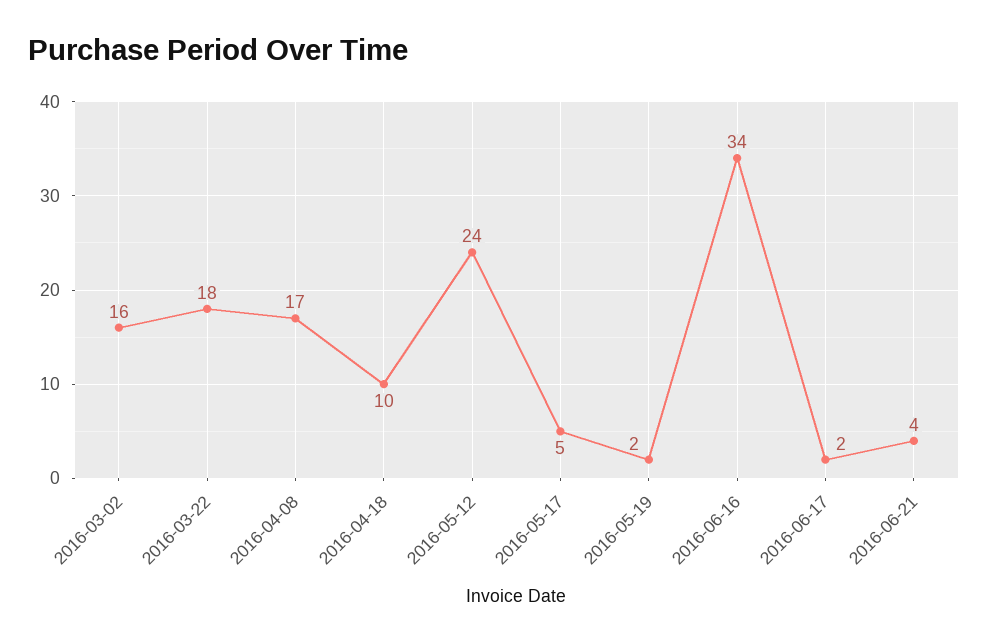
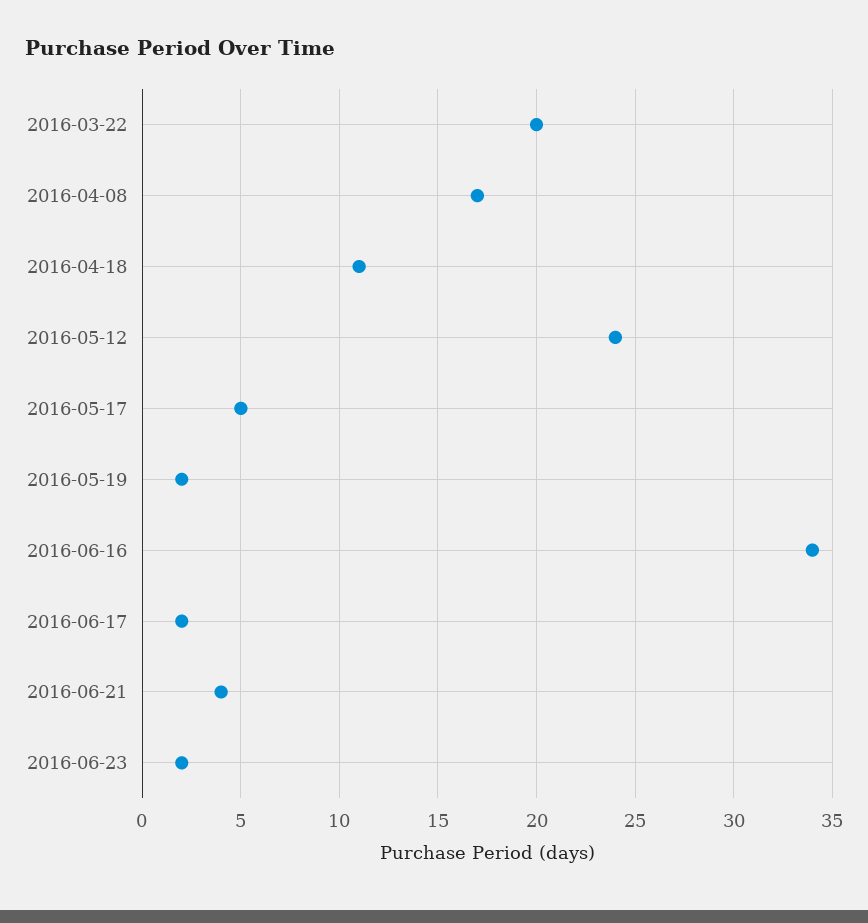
2016-03-02: 16 -> none
2016-03-22: 18 -> 20
2016-04-18: 10 -> 11
2016-06-23: none -> 2

